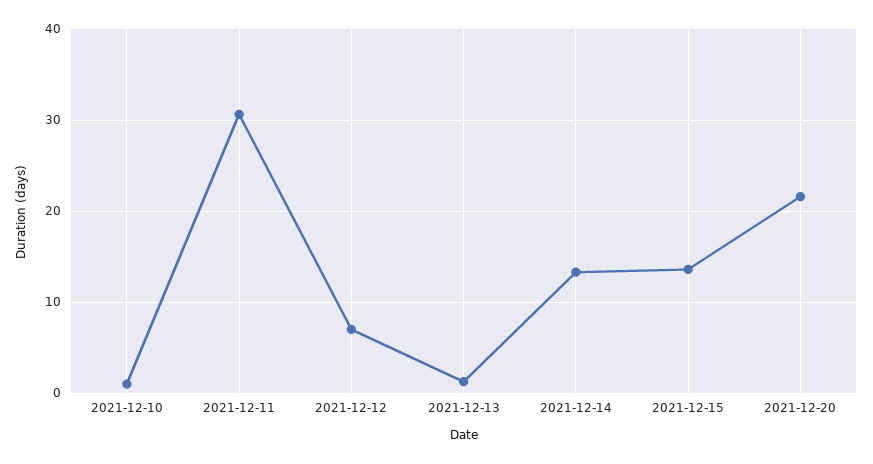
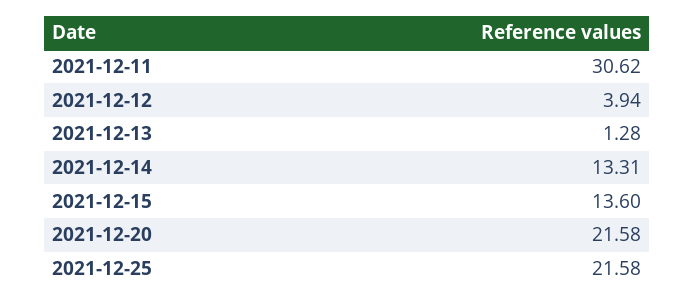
2021-12-10: 1 -> none
2021-12-12: 7 -> 3.94
2021-12-25: none -> 21.58

